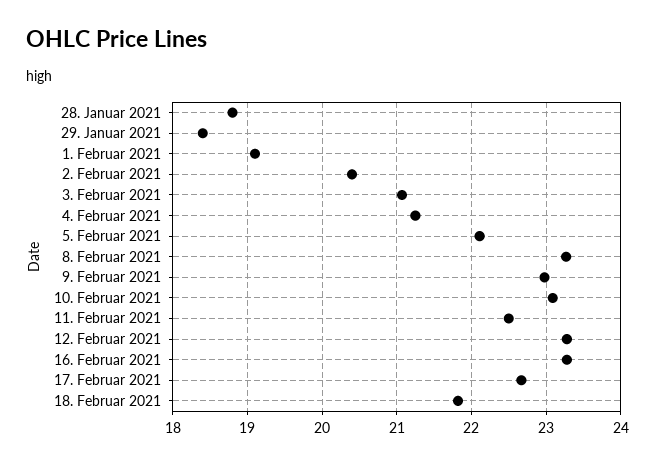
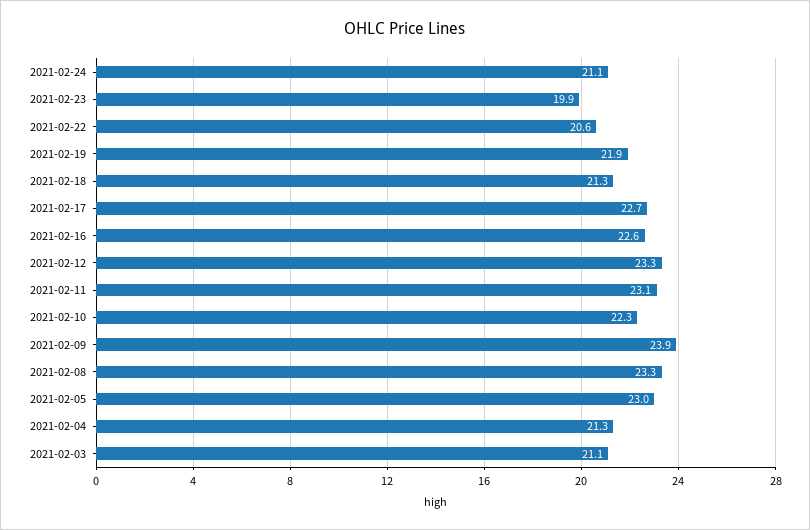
28. Januar 2021: 18.8 -> none
29. Januar 2021: 18.4 -> none
1. Februar 2021: 19.1 -> none
2. Februar 2021: 20.4 -> none
5. Februar 2021: 22.1 -> 23
9. Februar 2021: 23 -> 23.9
10. Februar 2021: 23.1 -> 22.3
11. Februar 2021: 22.5 -> 23.1
16. Februar 2021: 23.3 -> 22.6
18. Februar 2021: 21.8 -> 21.3
2021-02-24: none -> 21.1
2021-02-23: none -> 19.9
2021-02-22: none -> 20.6
2021-02-19: none -> 21.9

